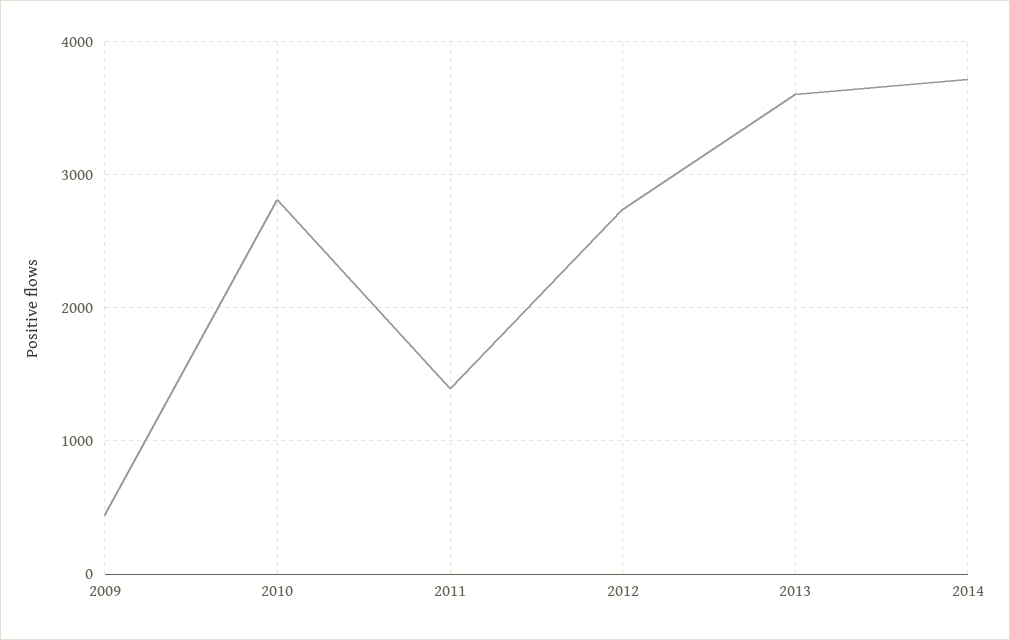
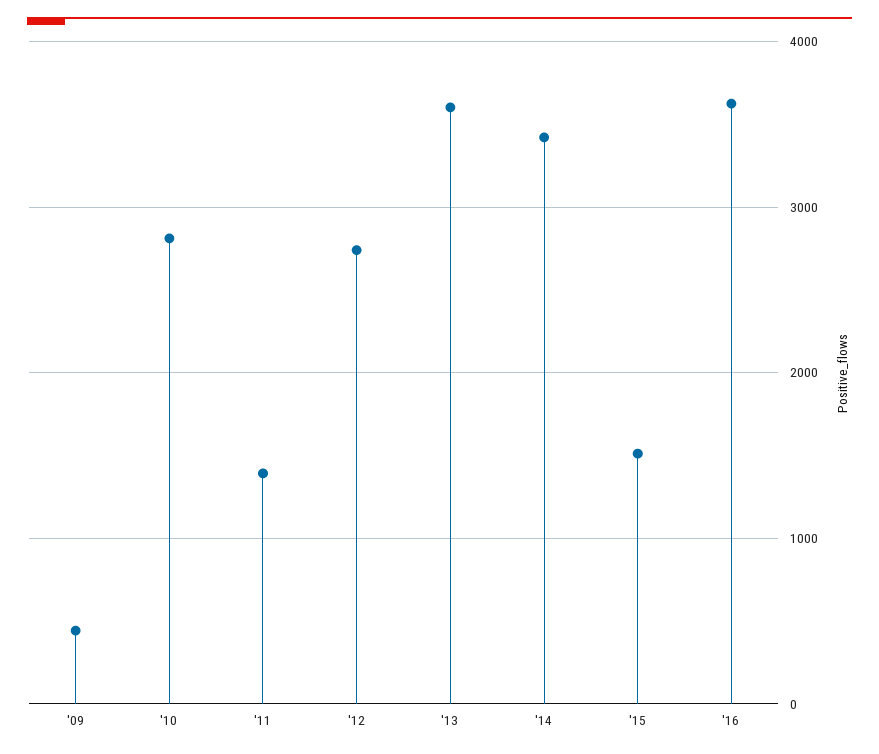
2014: 3700 -> 3400
'15: none -> 1500
'16: none -> 3600

